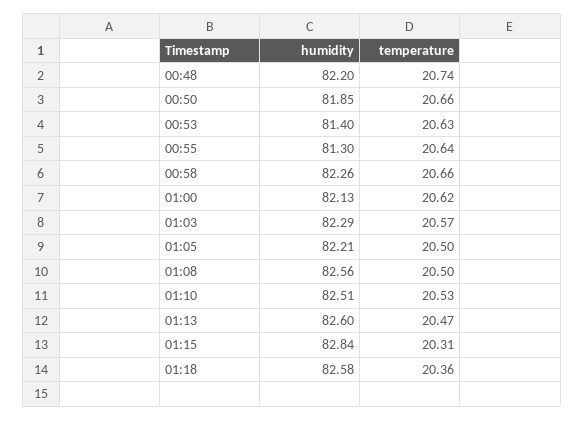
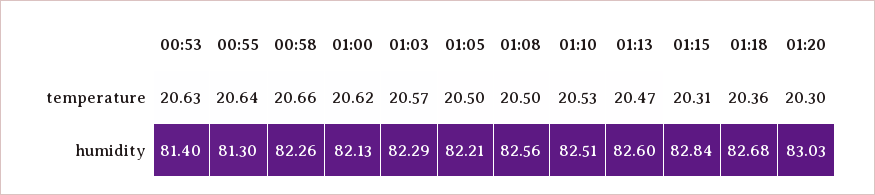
humidity, 00:48: 82.2 -> none
temperature, 00:48: 20.74 -> none
humidity, 00:50: 81.85 -> none
temperature, 00:50: 20.66 -> none
humidity, 01:18: 82.58 -> 82.68
temperature, 01:20: none -> 20.3
humidity, 01:20: none -> 83.03

